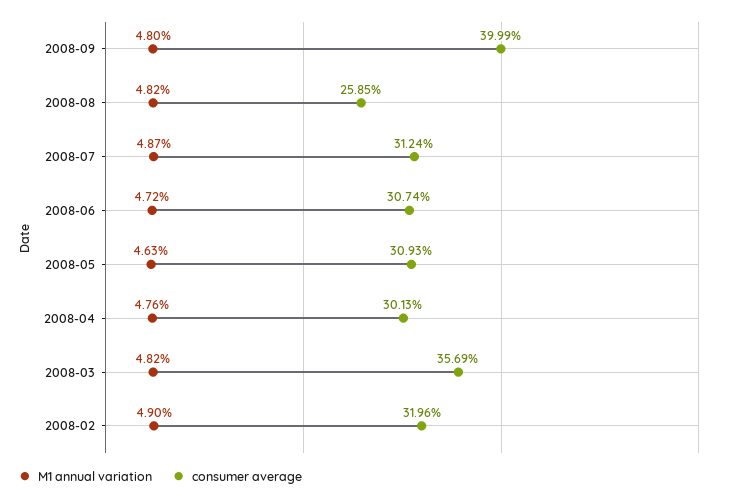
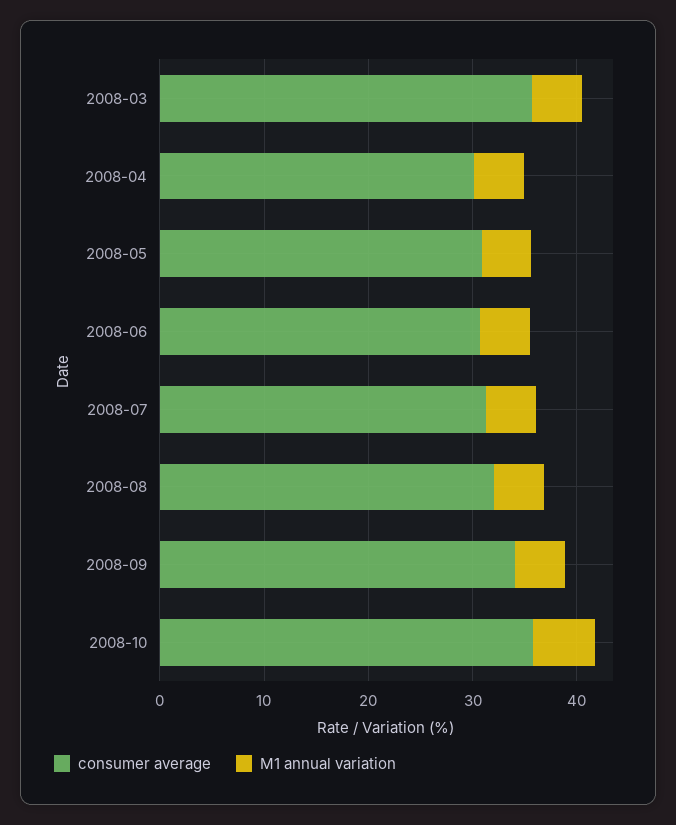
consumer average, 2008-09: 39.99 -> 34
consumer average, 2008-08: 25.85 -> 32
M1 annual variation, 2008-02: 4.9 -> none
consumer average, 2008-02: 31.96 -> none
consumer average, 2008-10: none -> 36
M1 annual variation, 2008-10: none -> 6

